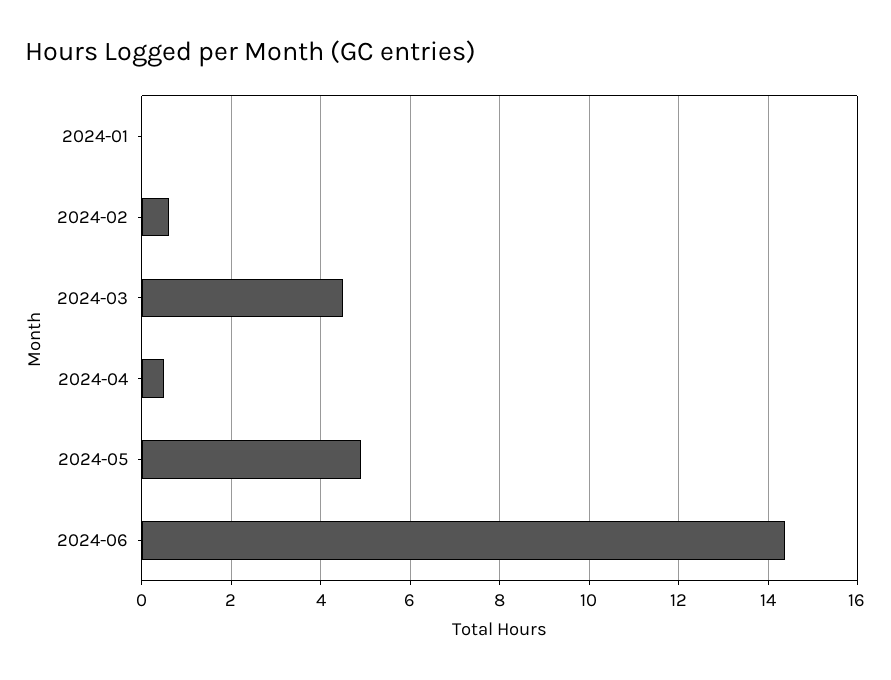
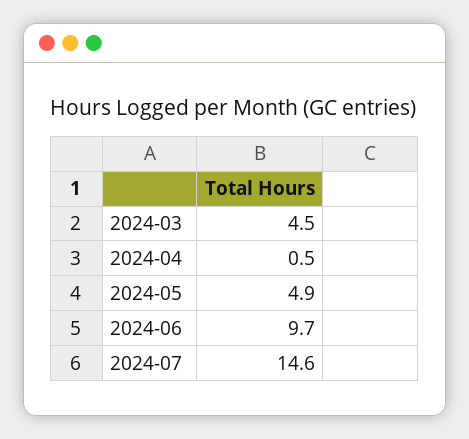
2024-01: 0 -> none
2024-02: 0.6 -> none
2024-06: 14.4 -> 9.7
2024-07: none -> 14.6

